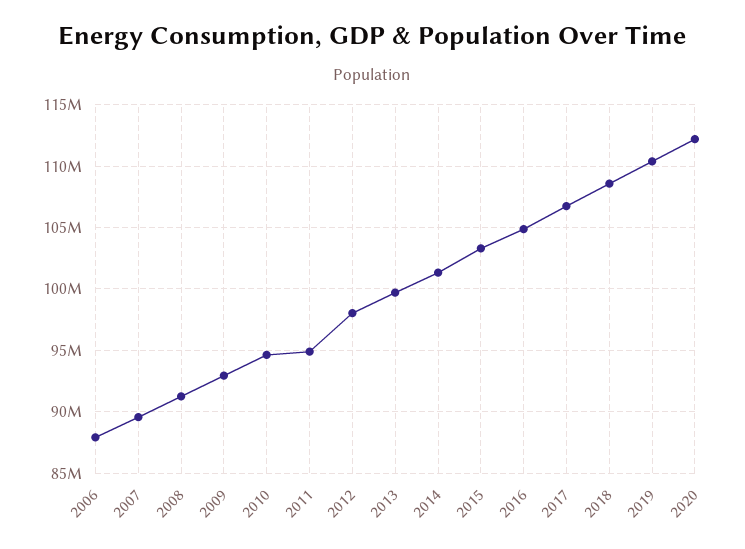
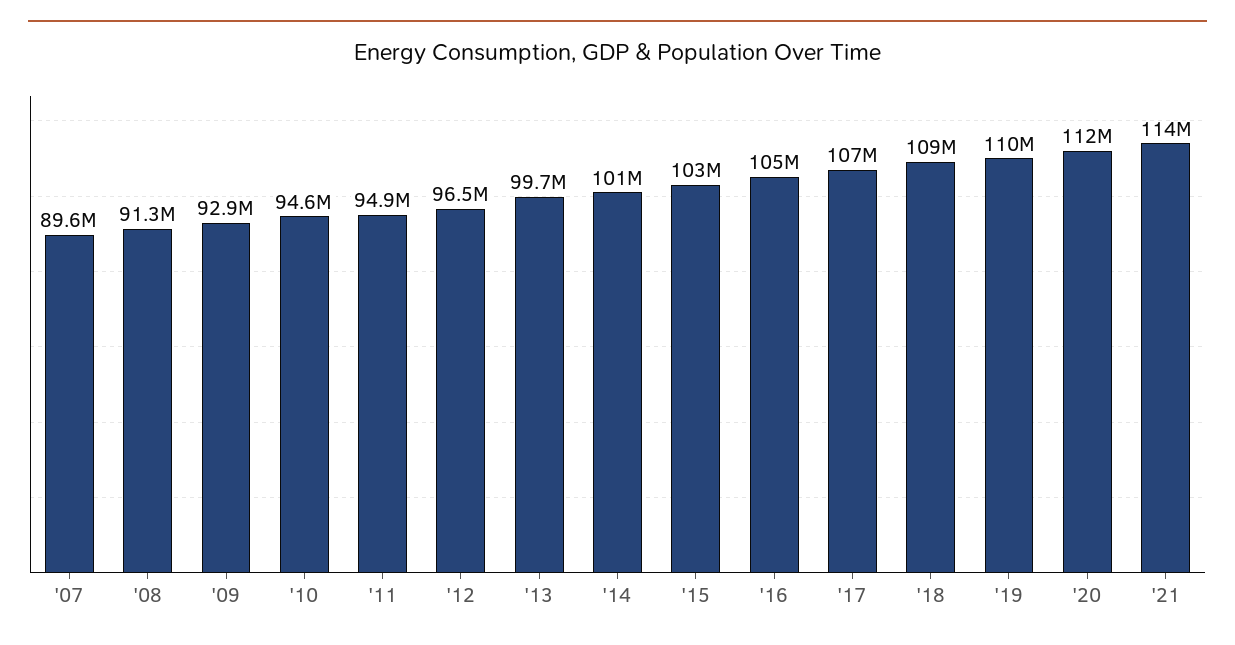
2006: 88000000 -> none
2012: 98000000 -> 96500000
'21: none -> 114000000

